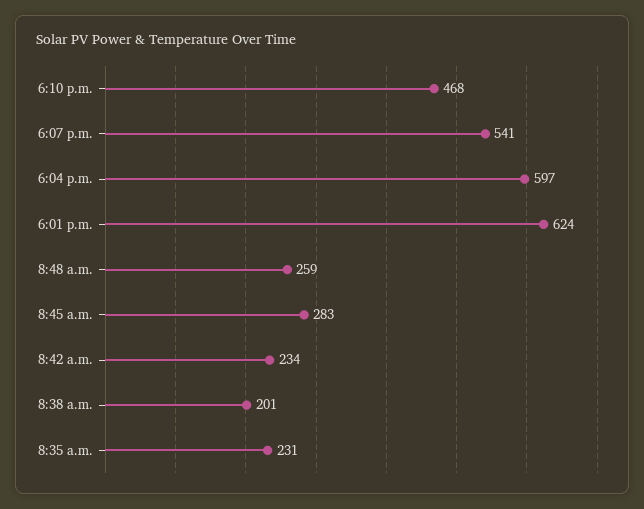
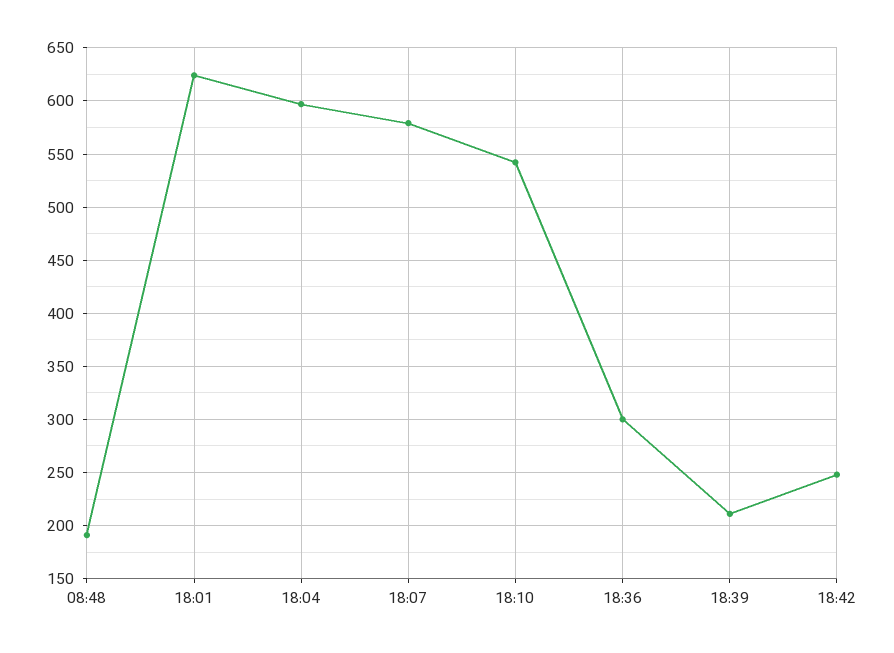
6:10 p.m.: 468 -> 540
6:07 p.m.: 541 -> 580
8:48 a.m.: 259 -> 190
8:45 a.m.: 283 -> none
8:42 a.m.: 234 -> none
8:38 a.m.: 201 -> none
8:35 a.m.: 231 -> none
18:36: none -> 300
18:39: none -> 210
18:42: none -> 250

